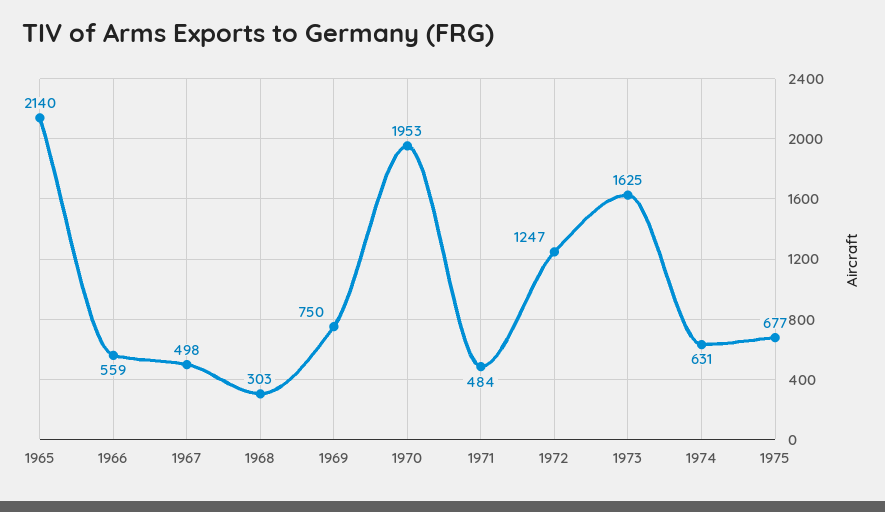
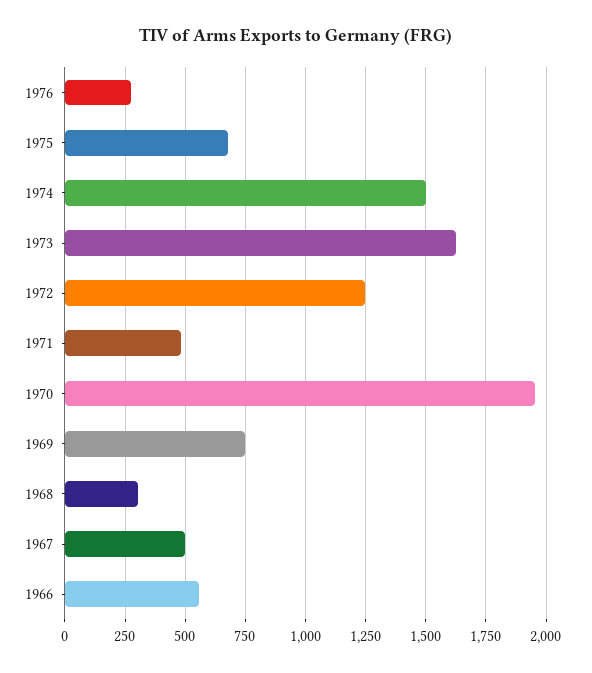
1965: 2140 -> none
1974: 631 -> 1500
1976: none -> 275

